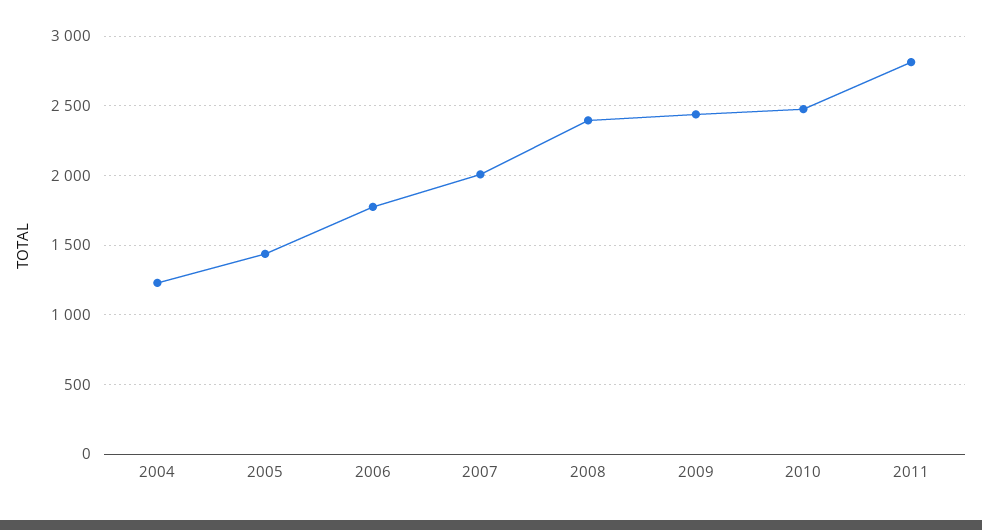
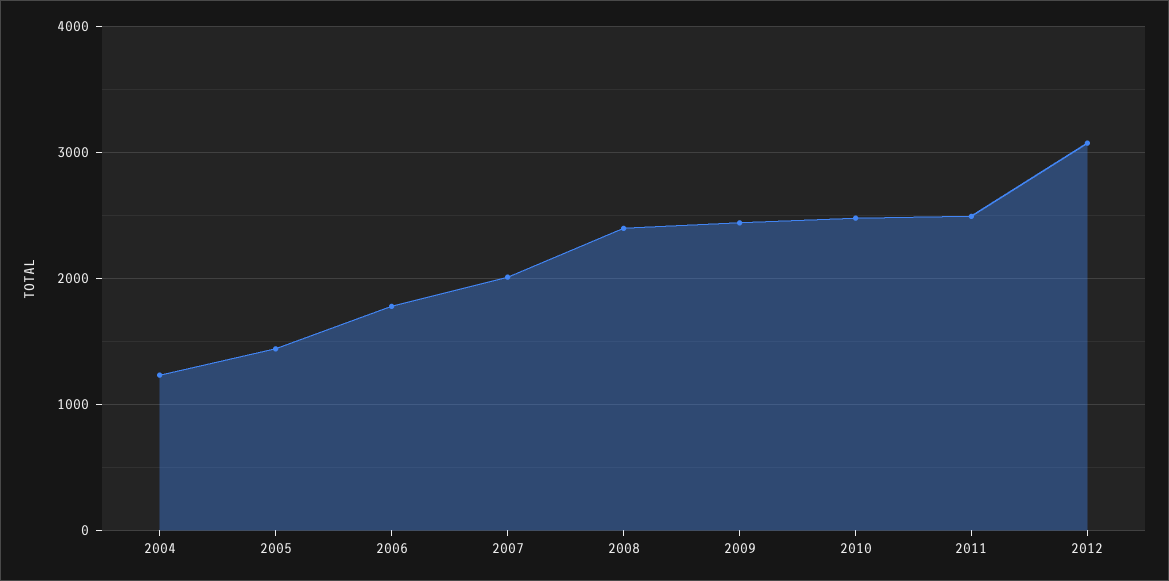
2011: 2800 -> 2500
2012: none -> 3100

